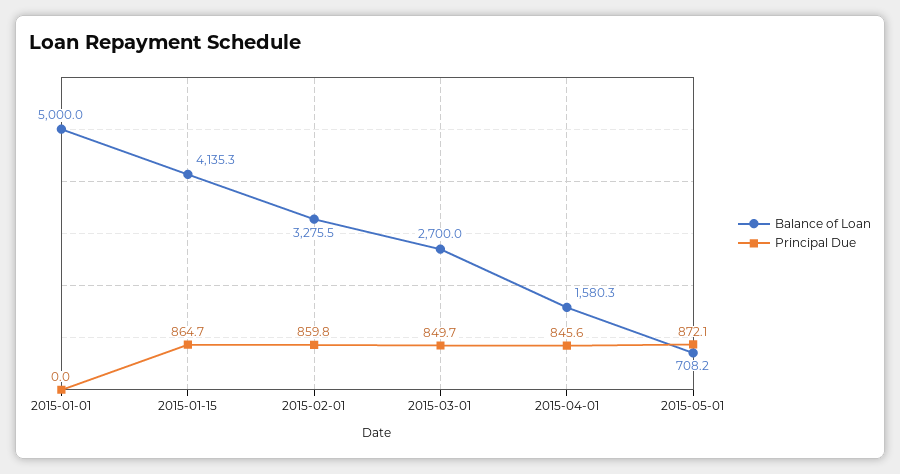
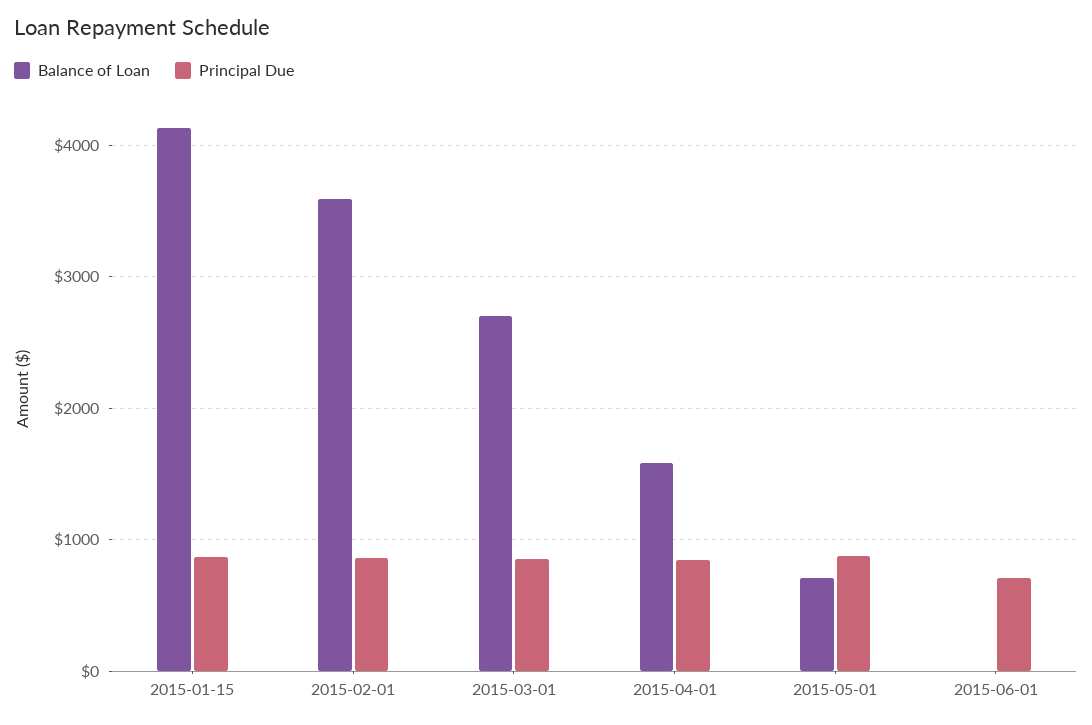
Balance of Loan, 2015-01-01: 5000 -> none
Principal Due, 2015-01-01: 0 -> none
Balance of Loan, 2015-02-01: 3275.5 -> 3600
Balance of Loan, 2015-06-01: none -> 0
Principal Due, 2015-06-01: none -> 700

